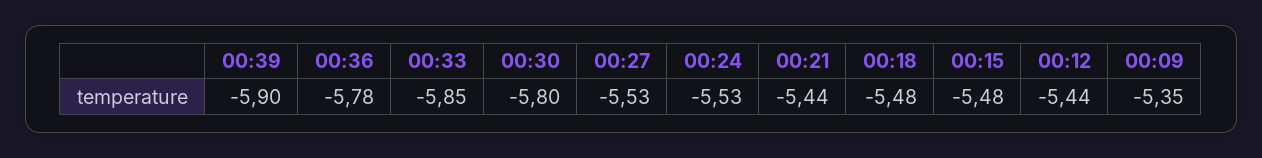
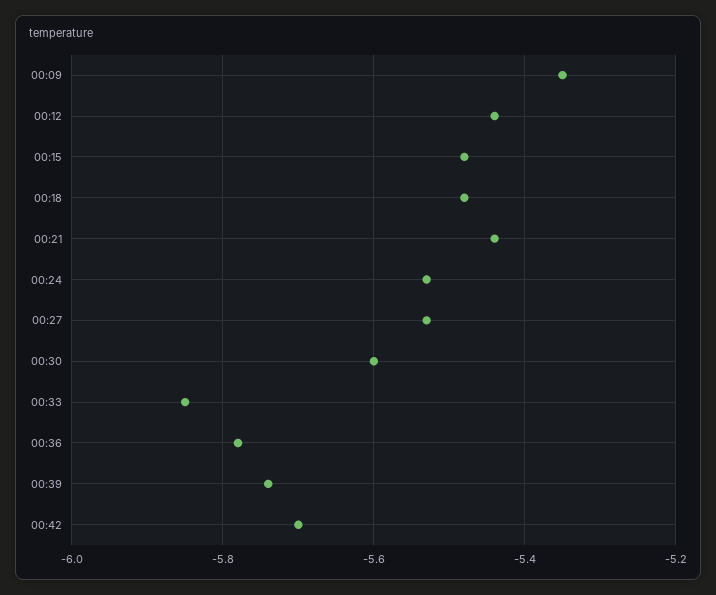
00:39: -5.9 -> -5.75
00:30: -5.8 -> -5.6
00:42: none -> -5.7

